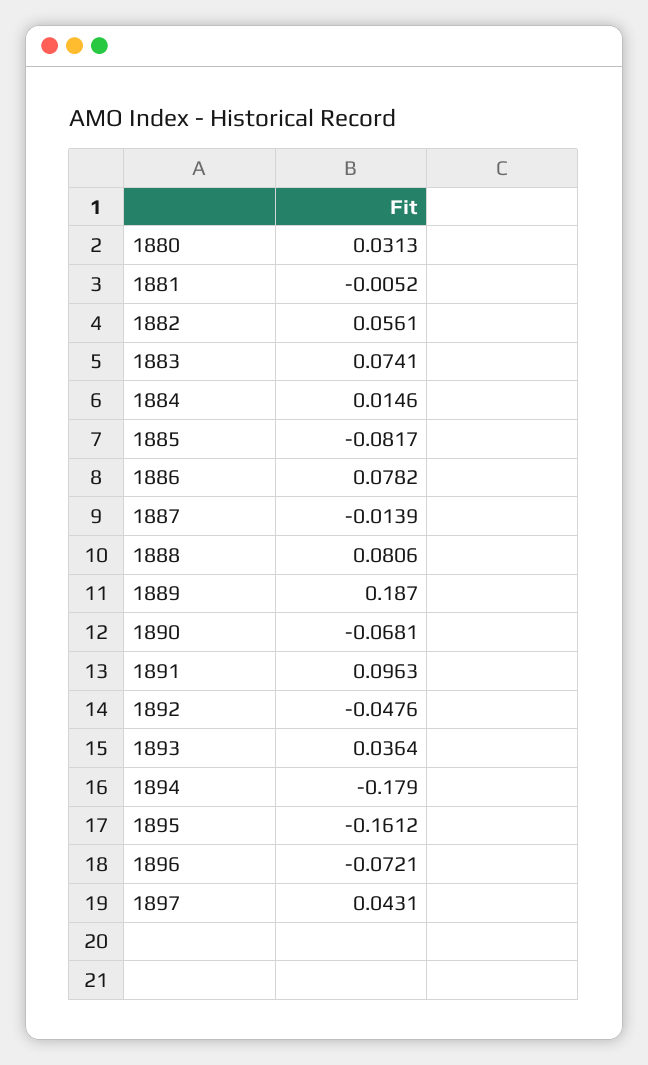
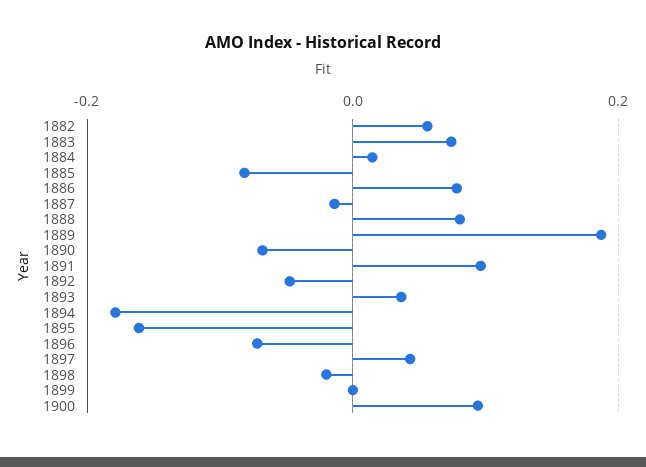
1880: 0.0313 -> none
1881: -0.0052 -> none
1898: none -> -0.02
1899: none -> 0
1900: none -> 0.1

